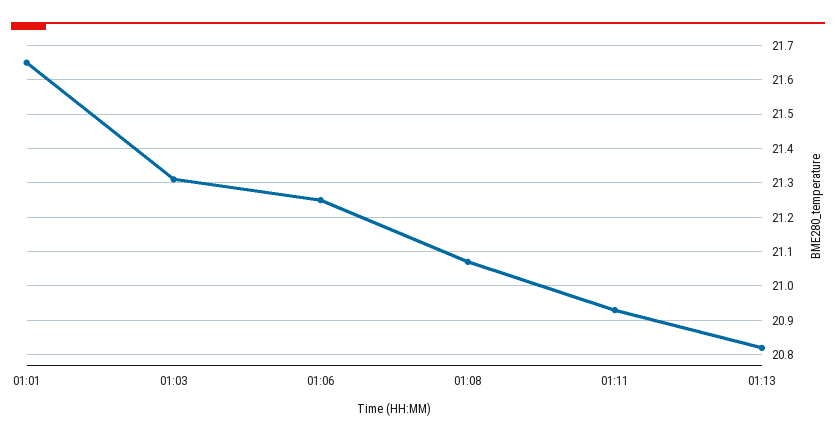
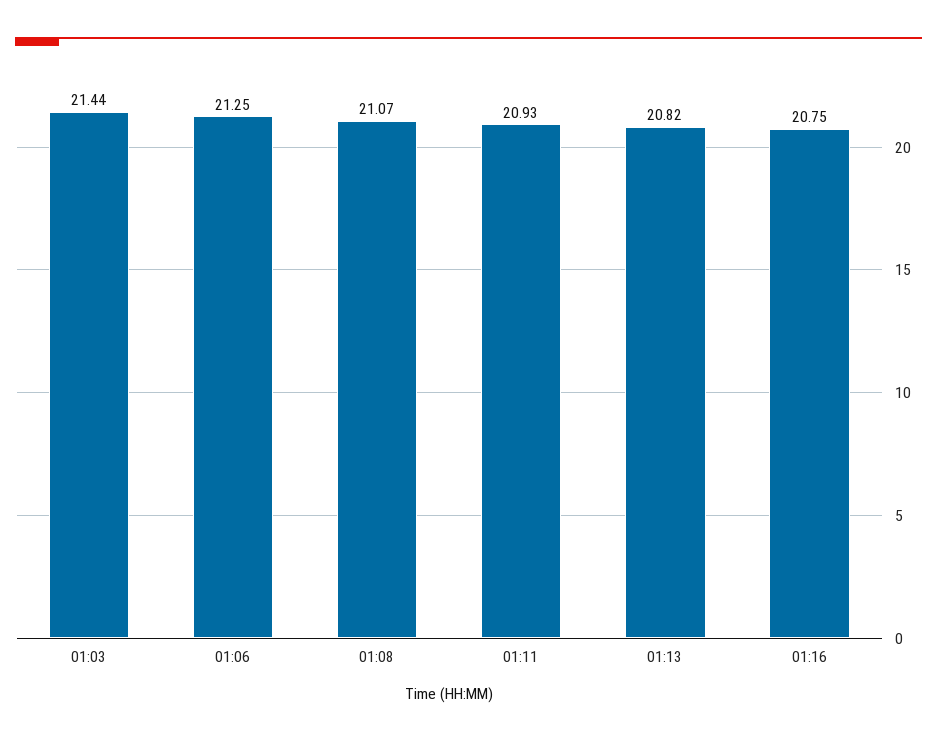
01:01: 21.65 -> none
01:03: 21.3 -> 21.44
01:16: none -> 20.75

